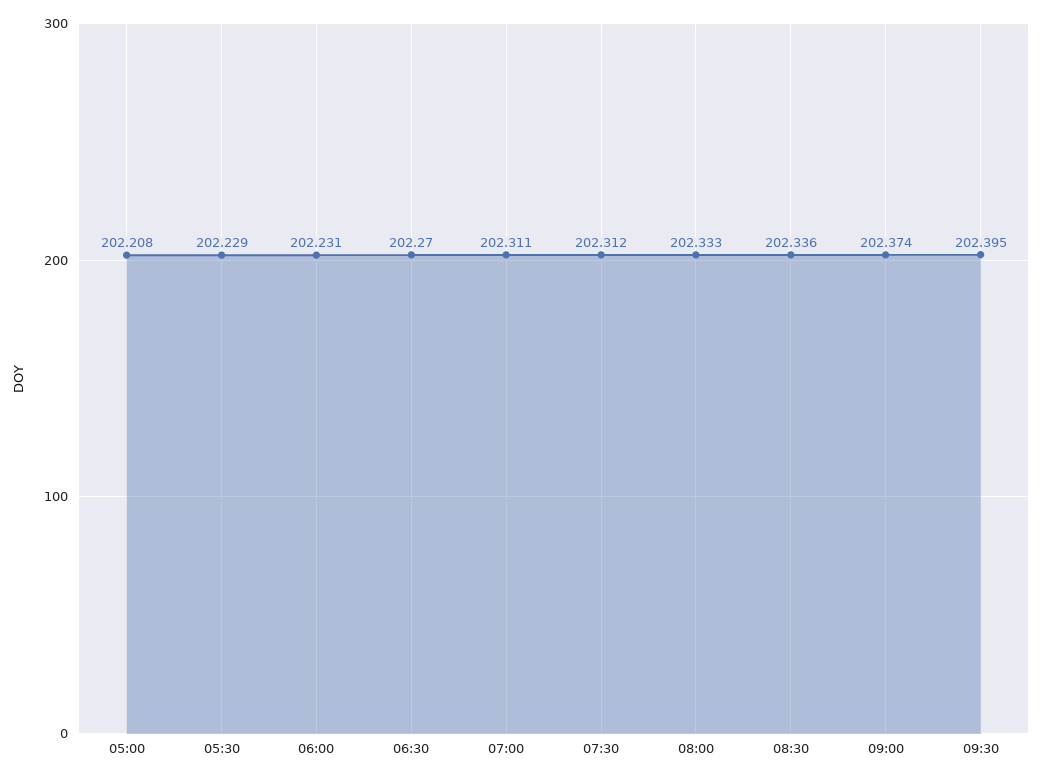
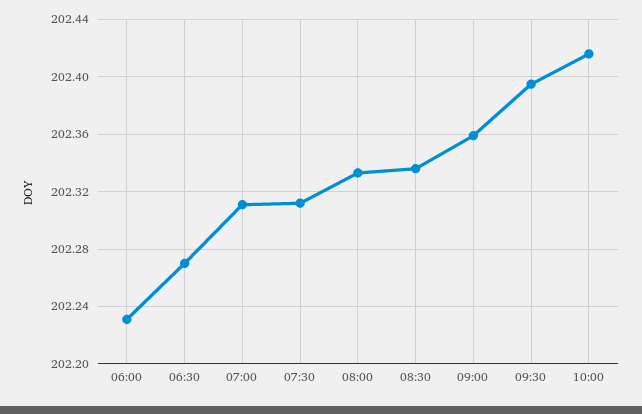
05:00: 202.208 -> none
05:30: 202.229 -> none
09:00: 202.374 -> 202.36
10:00: none -> 202.415

